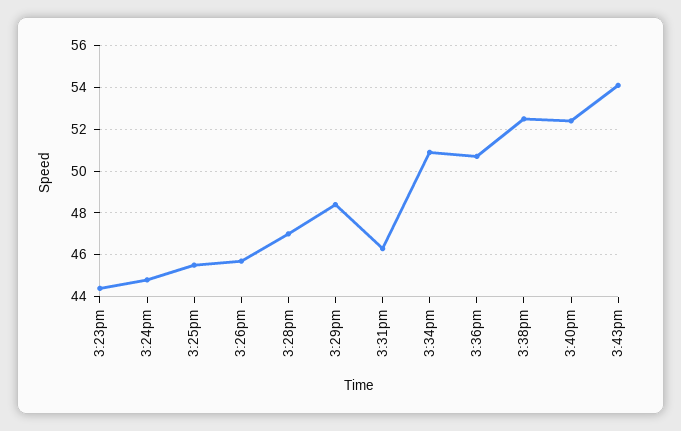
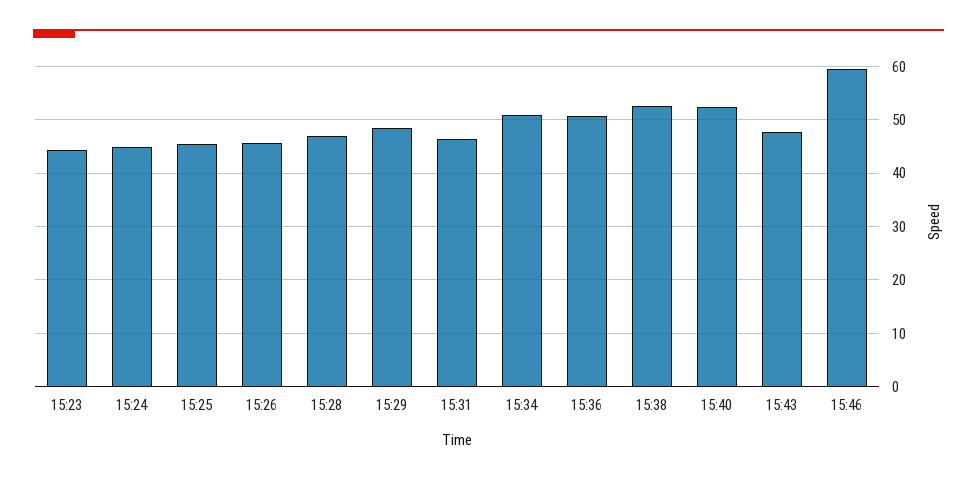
3:43pm: 54 -> 48
15:46: none -> 60

